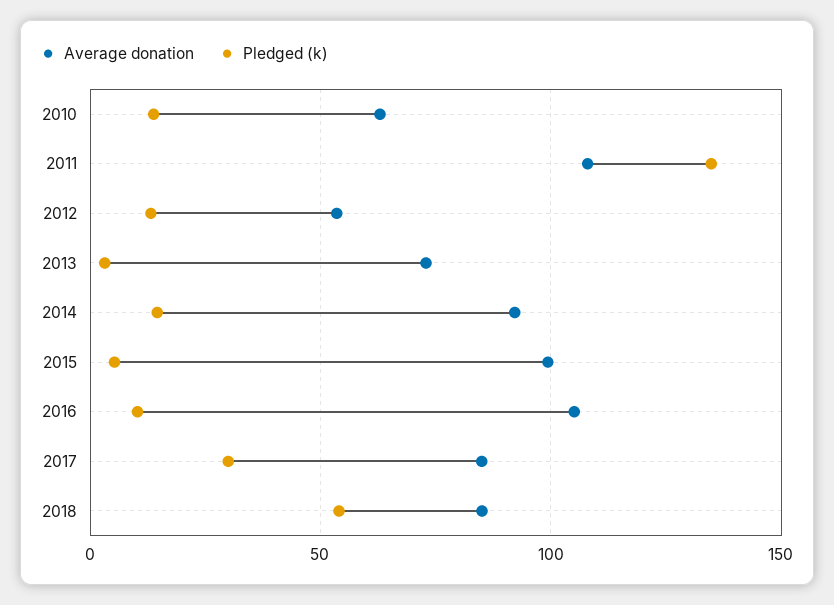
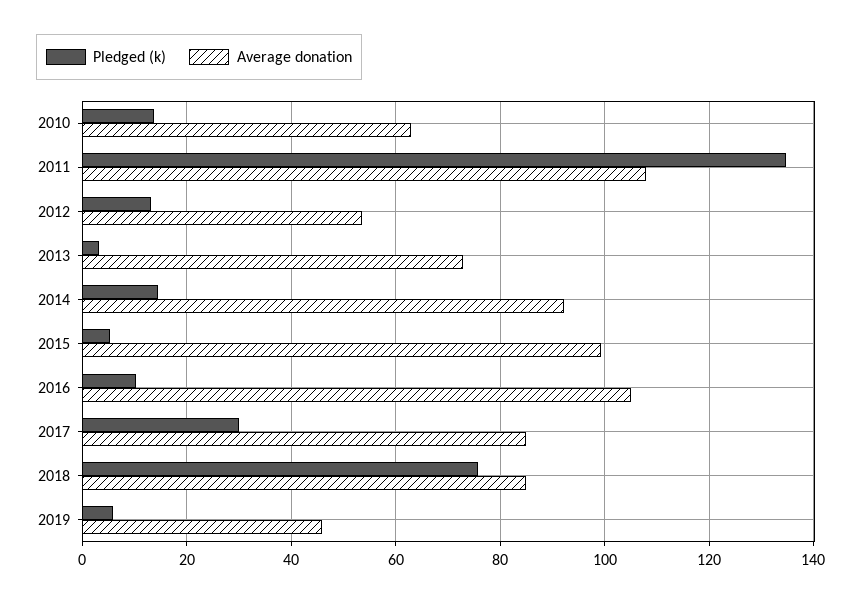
Pledged (k), 2018: 55 -> 76
Pledged (k), 2019: none -> 6
Average donation, 2019: none -> 46

